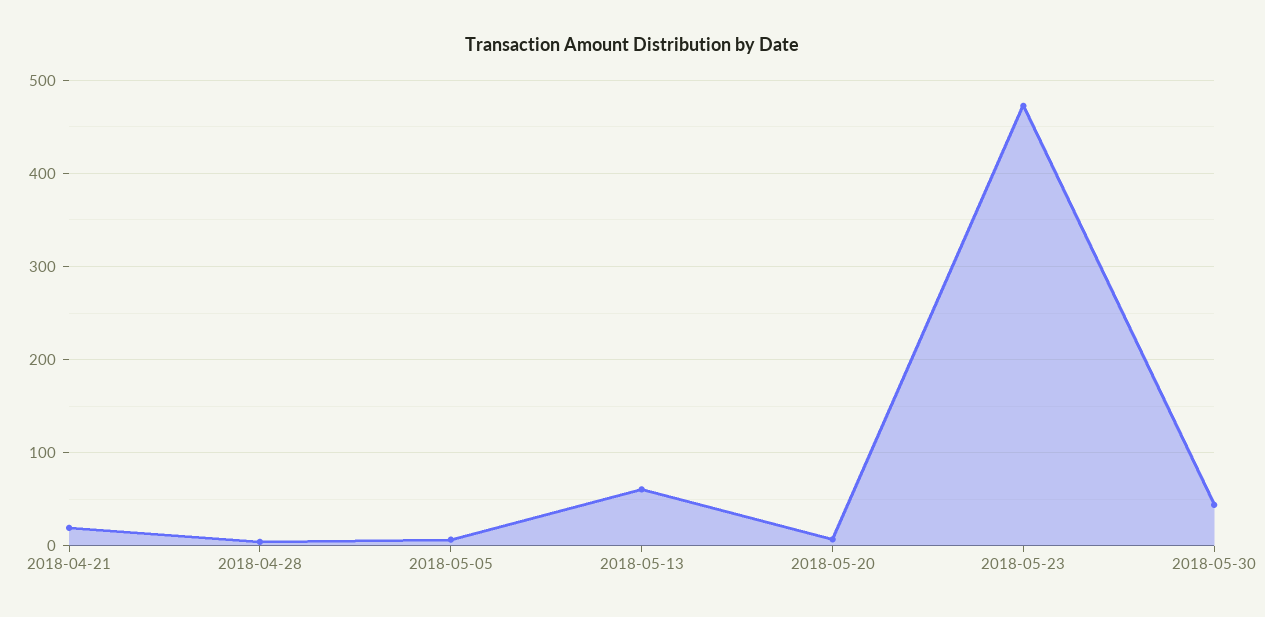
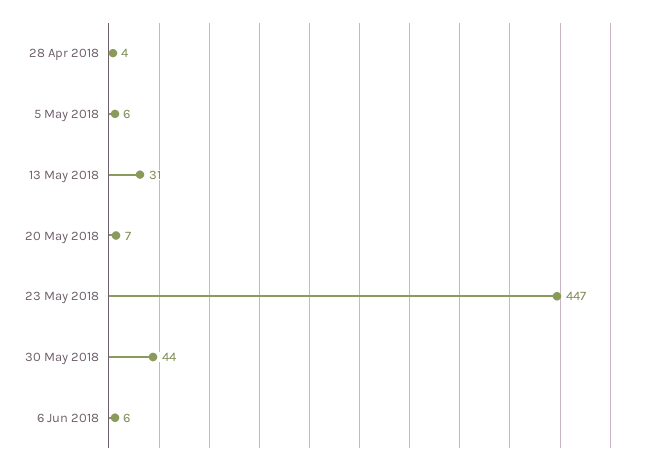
2018-04-21: 20 -> none
2018-05-13: 60 -> 31
2018-05-23: 470 -> 447
6 Jun 2018: none -> 6

